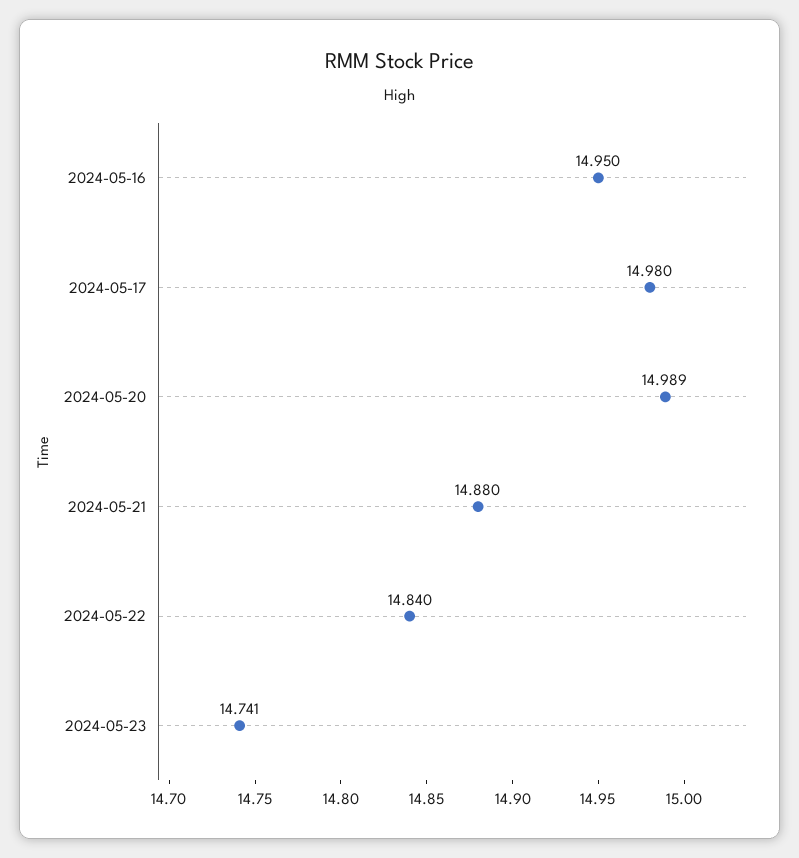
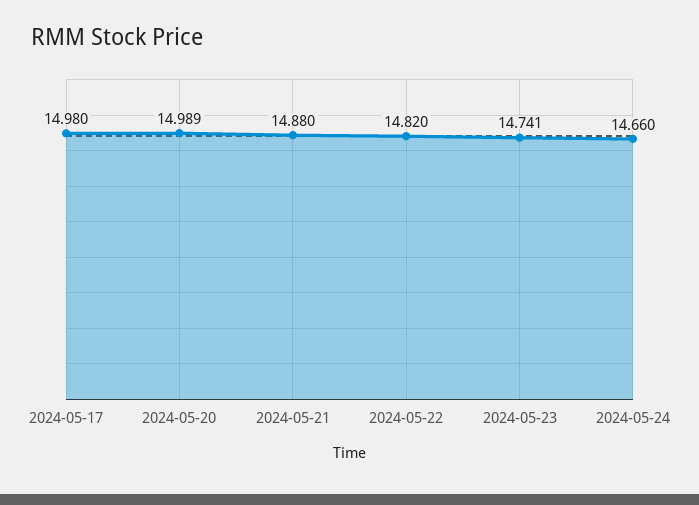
2024-05-16: 14.95 -> none
2024-05-22: 14.84 -> 14.82
2024-05-24: none -> 14.66

